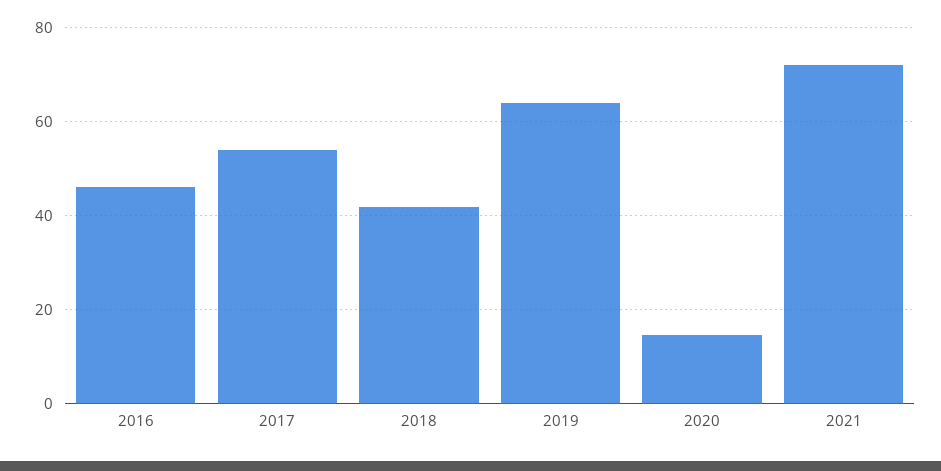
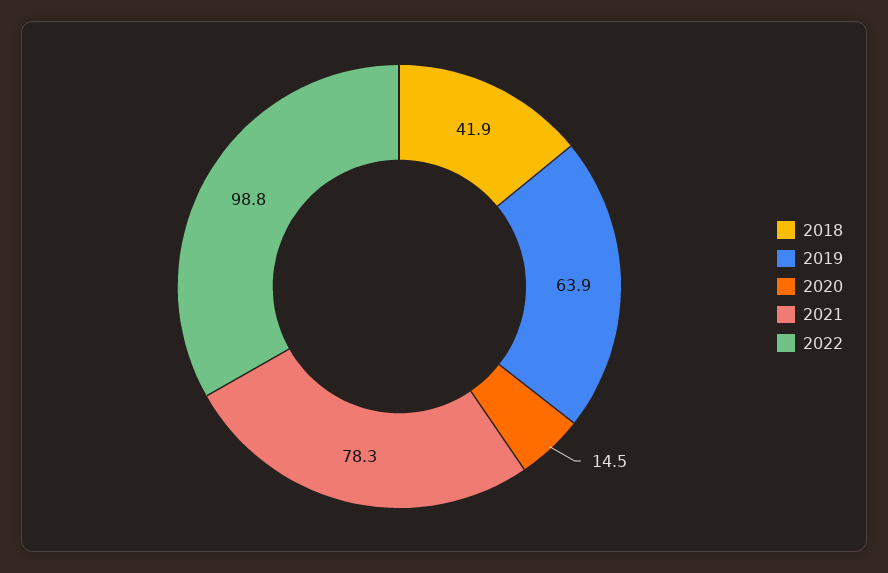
2016: 46 -> none
2017: 54 -> none
2021: 72 -> 78.3
2022: none -> 98.8

